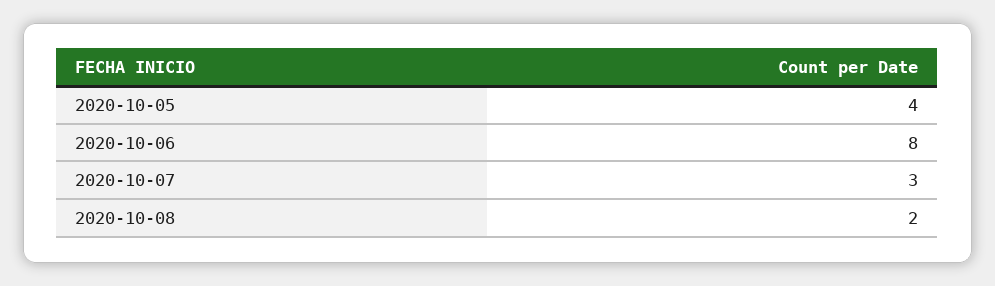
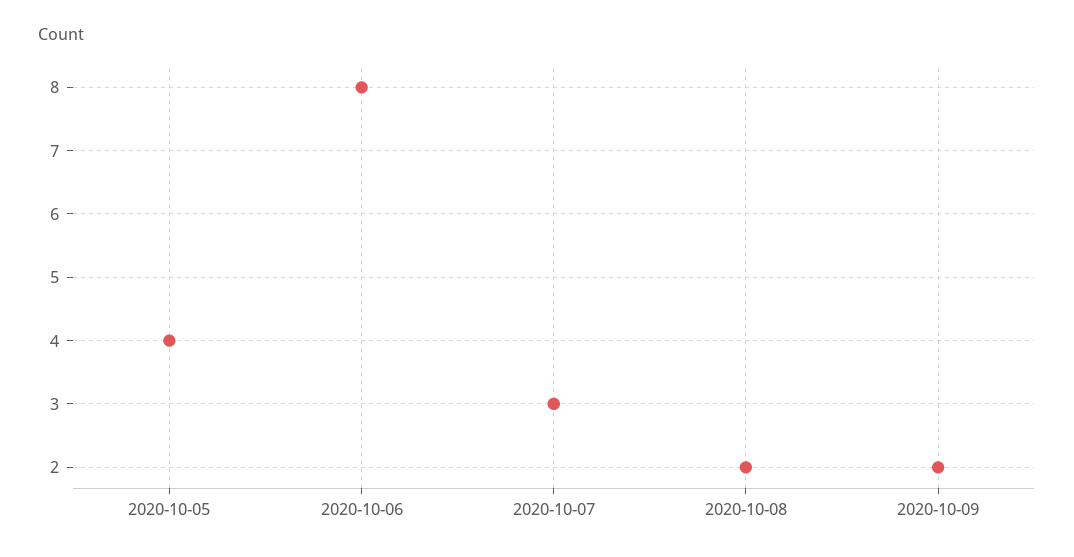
2020-10-09: none -> 2

